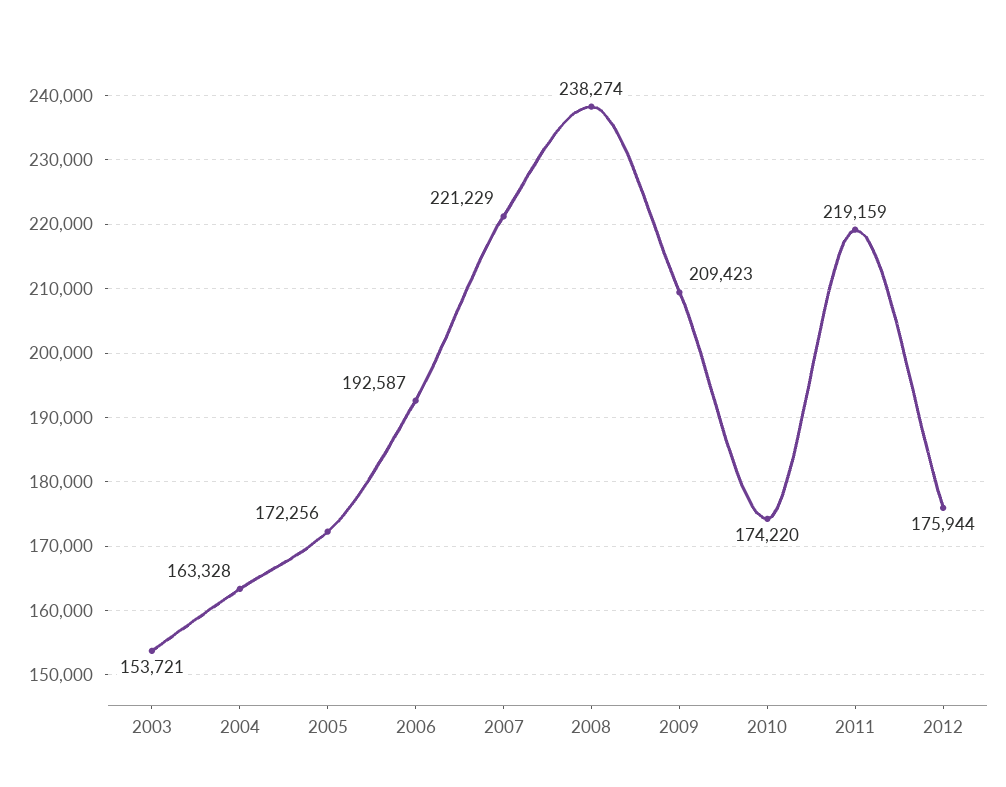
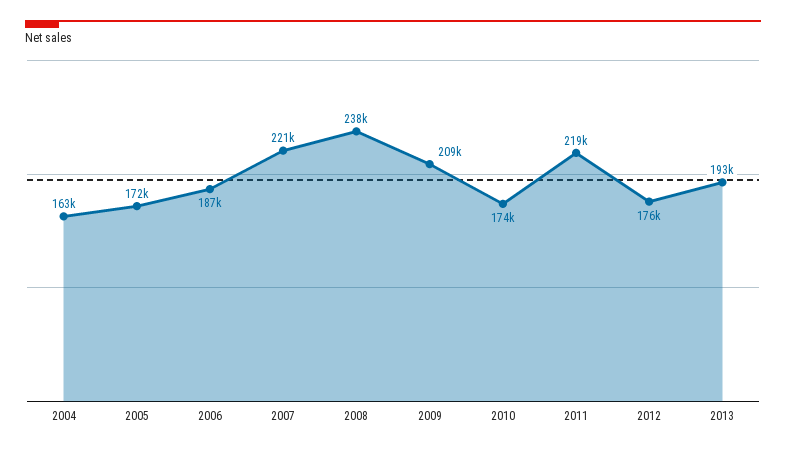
2003: 153721 -> none
2006: 192587 -> 187000
2013: none -> 193000

